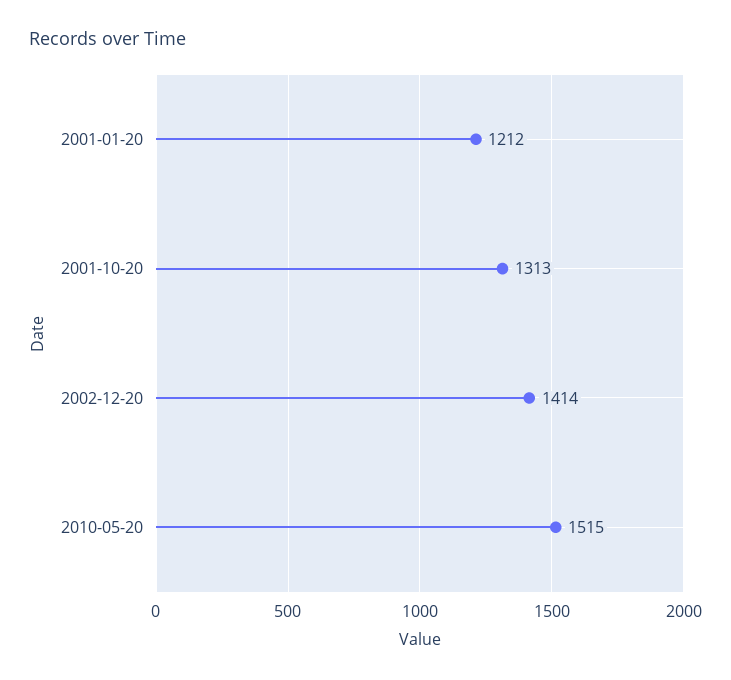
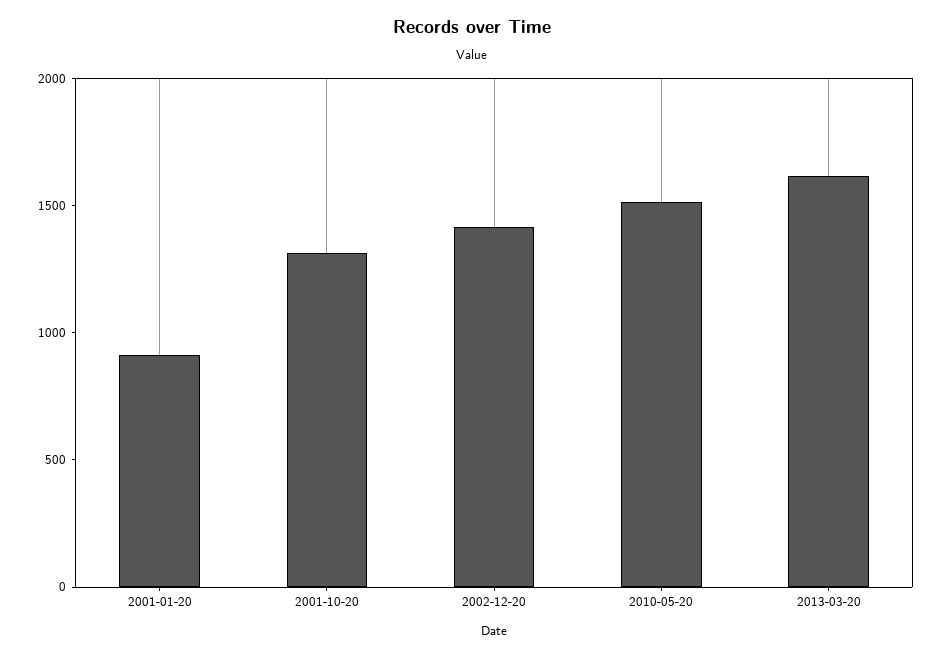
2001-01-20: 1212 -> 900
2013-03-20: none -> 1600

